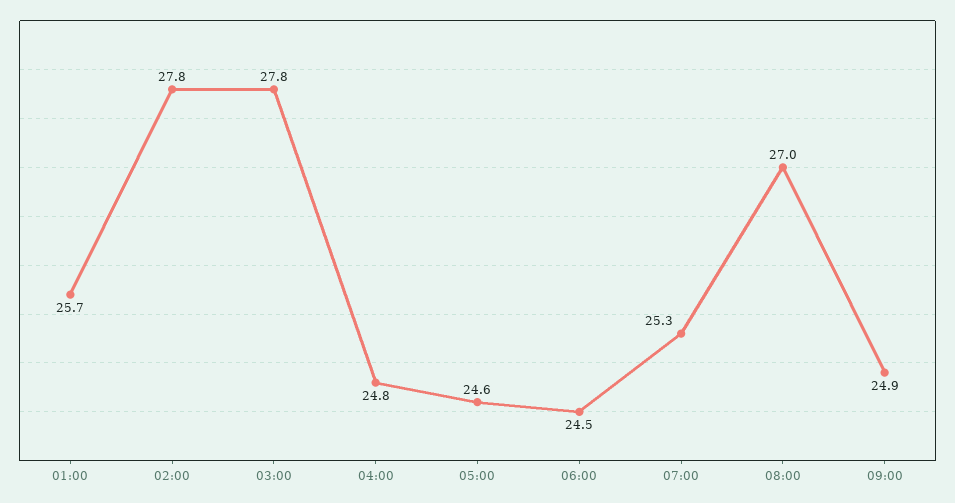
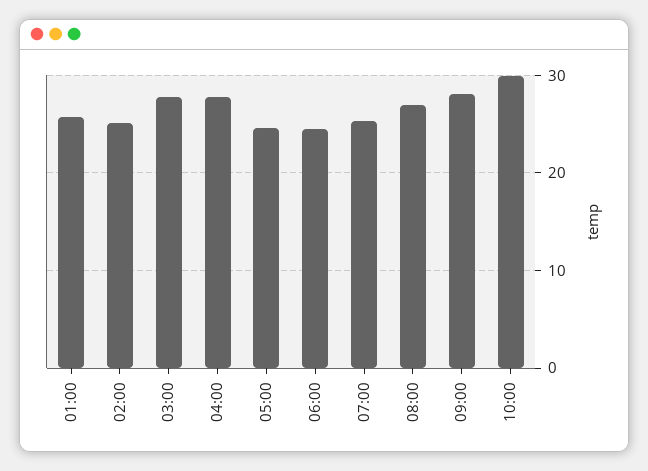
02:00: 27.8 -> 25
04:00: 24.8 -> 28
09:00: 24.9 -> 28
10:00: none -> 30

